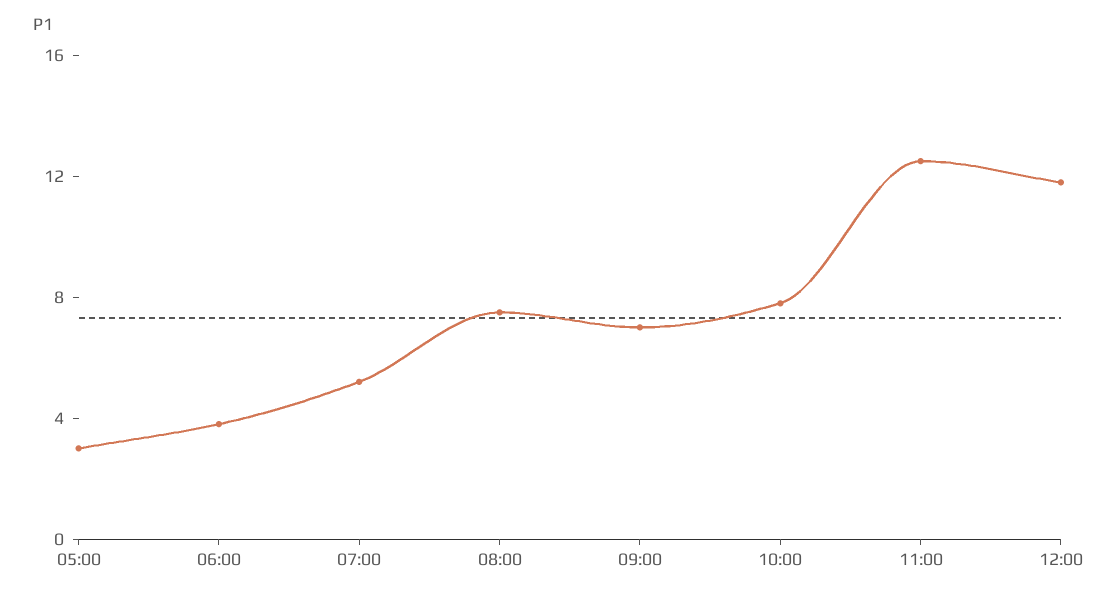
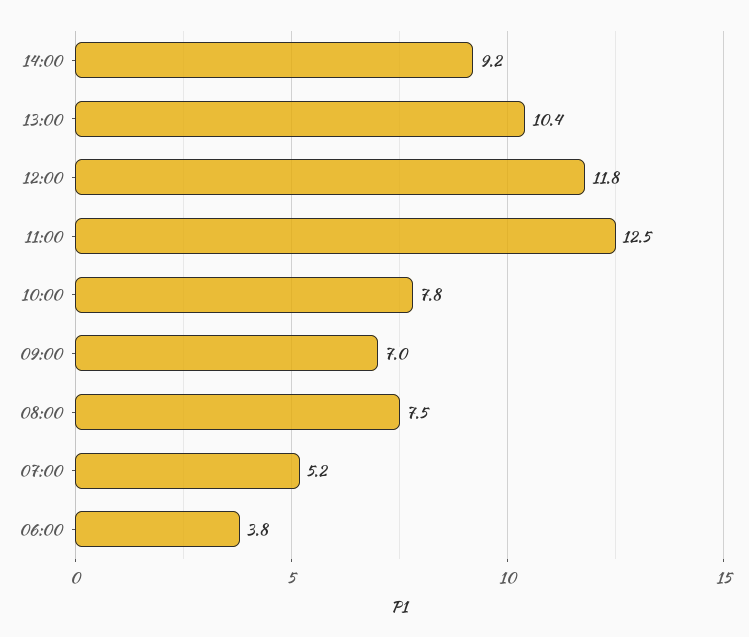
05:00: 3 -> none
14:00: none -> 9.2
13:00: none -> 10.4

